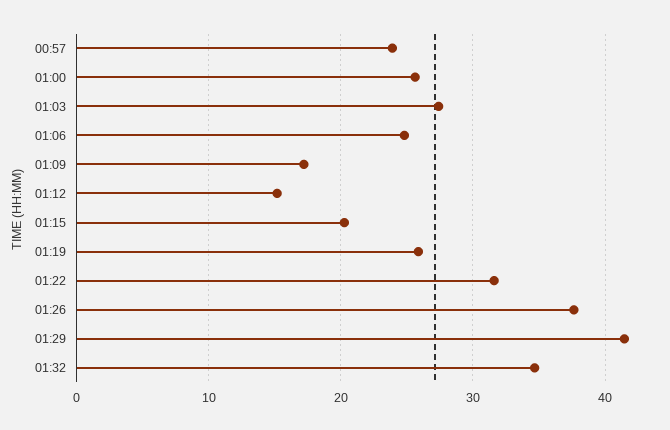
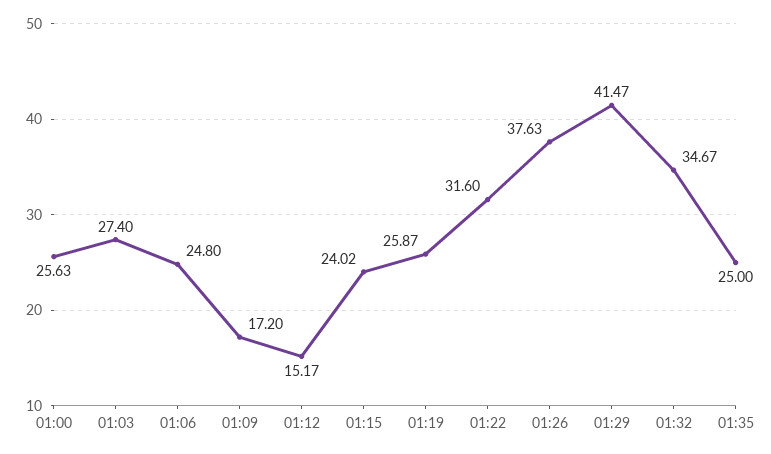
00:57: 24 -> none
01:15: 20 -> 24.02
01:35: none -> 25

